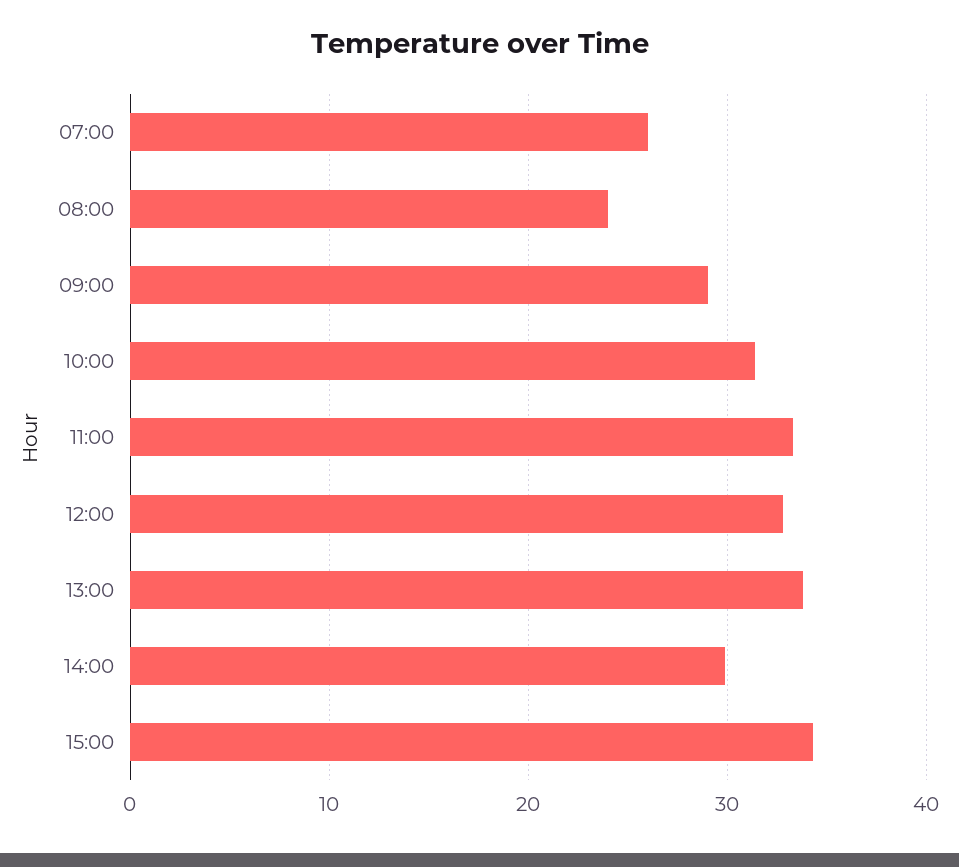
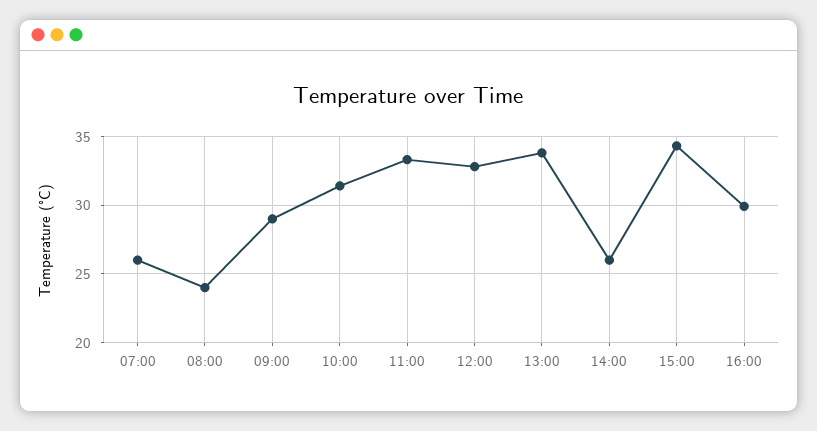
14:00: 30 -> 26
16:00: none -> 30

